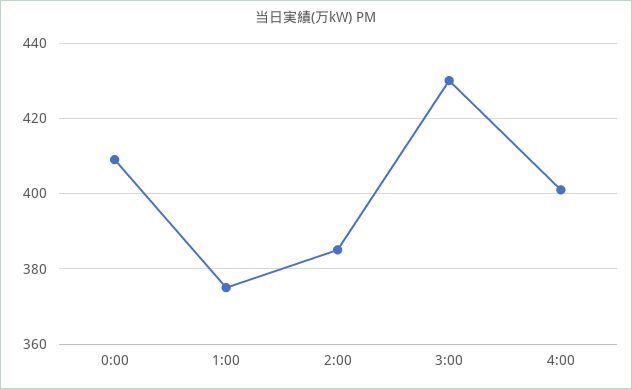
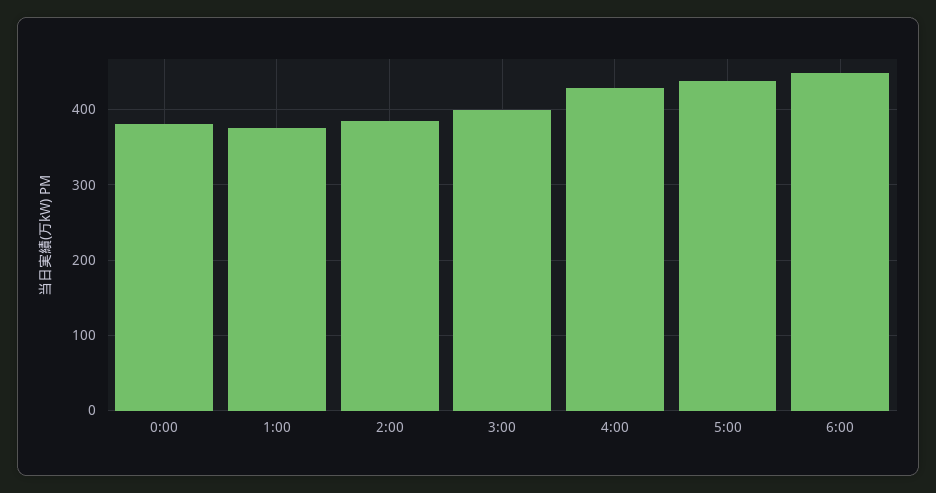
0:00: 410 -> 380
3:00: 430 -> 400
4:00: 400 -> 430
5:00: none -> 440
6:00: none -> 450

